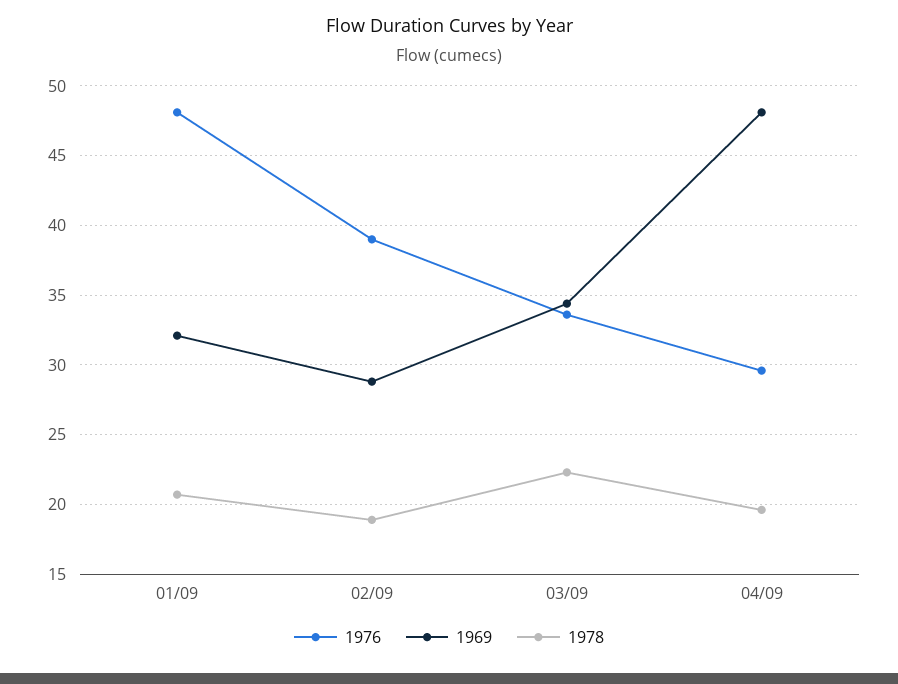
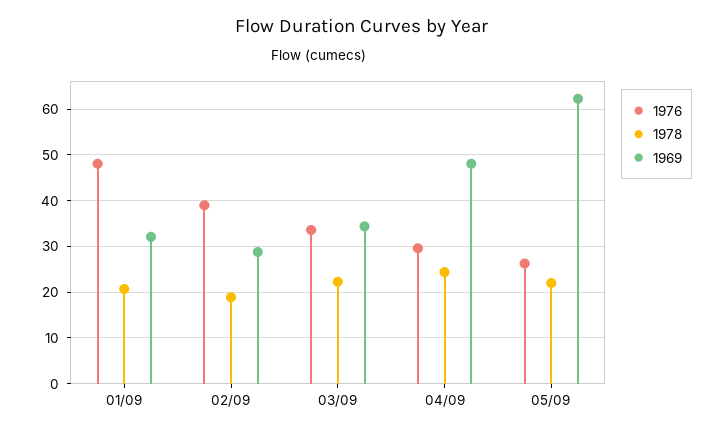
1978, 04/09: 19.5 -> 24
1976, 05/09: none -> 26
1978, 05/09: none -> 22
1969, 05/09: none -> 62

